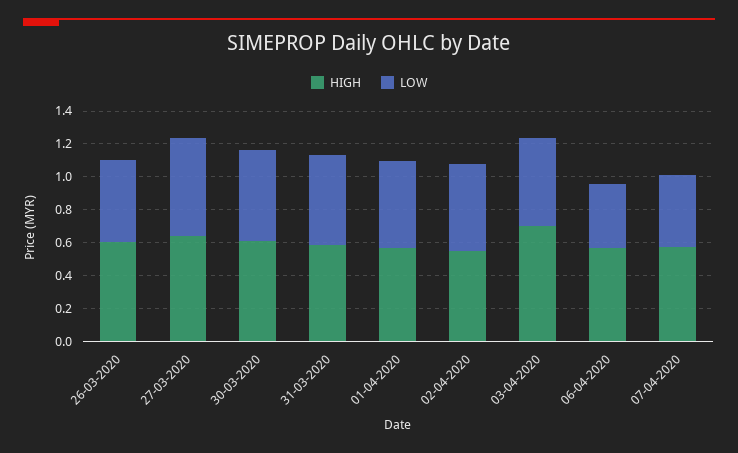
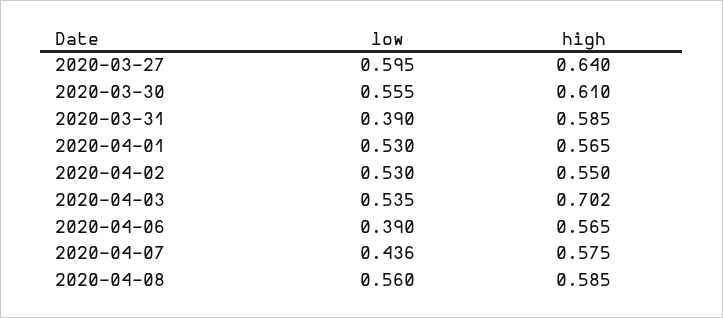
HIGH, 26-03-2020: 0.6 -> none
LOW, 26-03-2020: 0.5 -> none
LOW, 31-03-2020: 0.55 -> 0.39
LOW, 2020-04-08: none -> 0.56
HIGH, 2020-04-08: none -> 0.585

